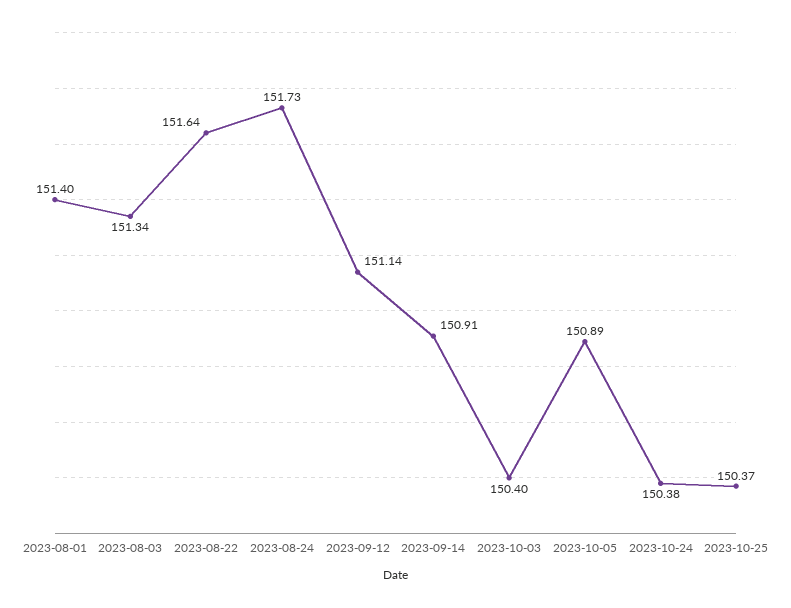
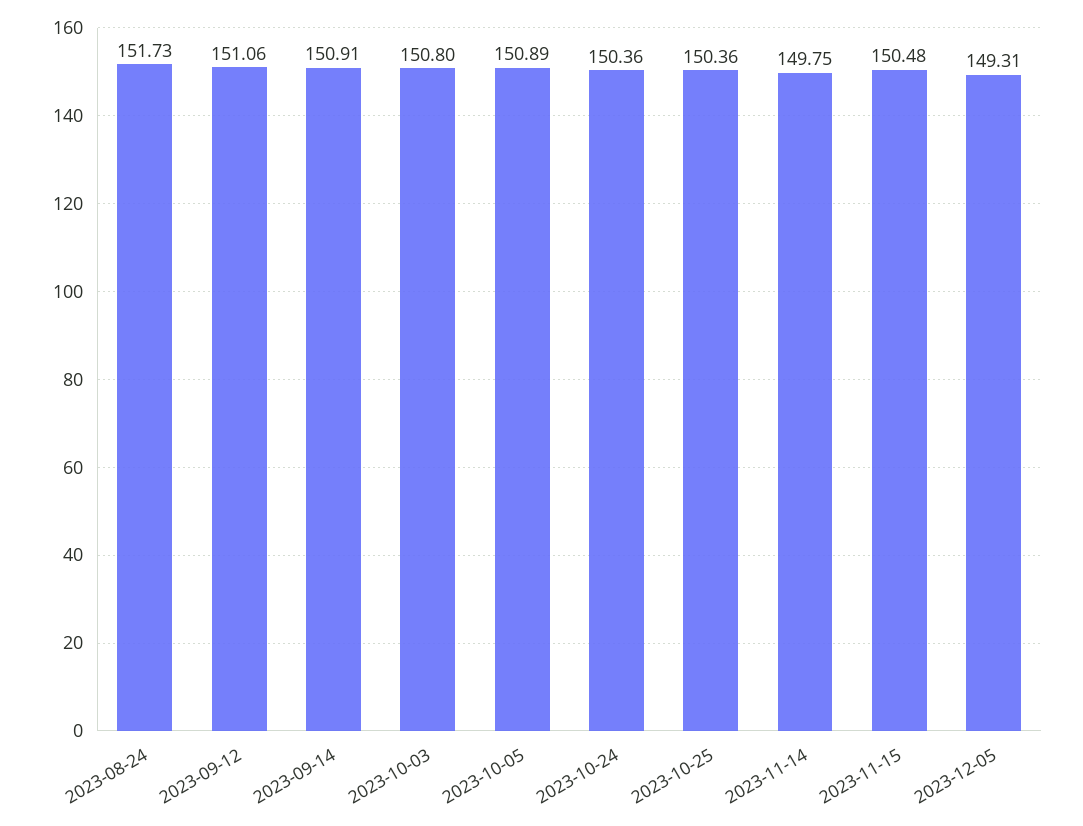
2023-08-01: 151.4 -> none
2023-08-03: 151.34 -> none
2023-08-22: 151.64 -> none
2023-09-12: 151.14 -> 151.06
2023-10-03: 150.4 -> 150.8
2023-10-24: 150.38 -> 150.36
2023-10-25: 150.37 -> 150.36
2023-11-14: none -> 149.75
2023-11-15: none -> 150.48
2023-12-05: none -> 149.31

